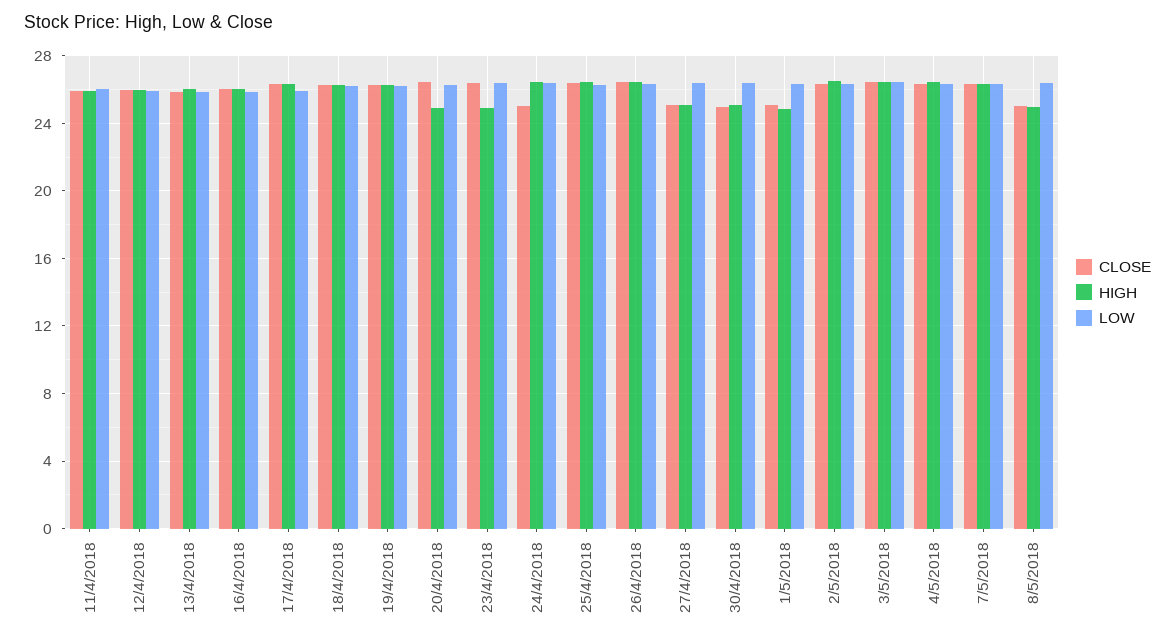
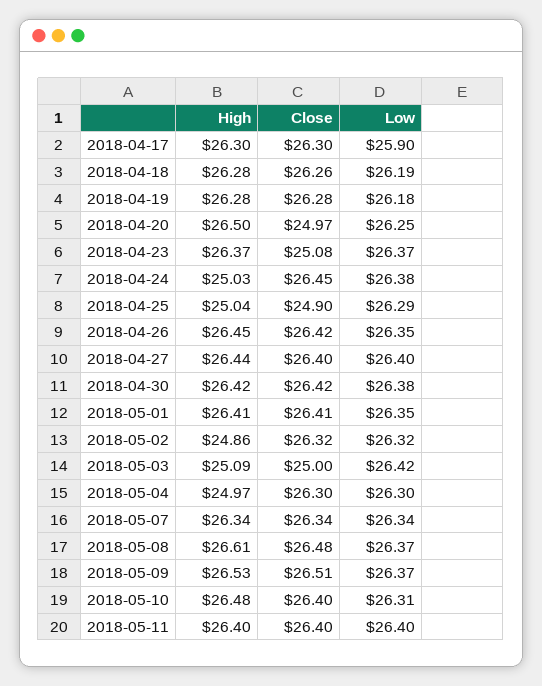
CLOSE, 11/4/2018: 26 -> none
HIGH, 11/4/2018: 26 -> none
LOW, 11/4/2018: 26 -> none
CLOSE, 12/4/2018: 26 -> none
HIGH, 12/4/2018: 26 -> none
LOW, 12/4/2018: 26 -> none
CLOSE, 13/4/2018: 26 -> none
HIGH, 13/4/2018: 26 -> none
LOW, 13/4/2018: 26 -> none
CLOSE, 16/4/2018: 26 -> none
HIGH, 16/4/2018: 26 -> none
LOW, 16/4/2018: 26 -> none
CLOSE, 20/4/2018: 26.5 -> 24.97
HIGH, 20/4/2018: 25 -> 26.5
CLOSE, 23/4/2018: 26.5 -> 25.08
HIGH, 23/4/2018: 25 -> 26.37
CLOSE, 24/4/2018: 25 -> 26.45
HIGH, 24/4/2018: 26.5 -> 25.03
CLOSE, 25/4/2018: 26.5 -> 24.9
HIGH, 25/4/2018: 26.5 -> 25.04
CLOSE, 27/4/2018: 25 -> 26.4
HIGH, 27/4/2018: 25 -> 26.44
CLOSE, 30/4/2018: 25 -> 26.42
HIGH, 30/4/2018: 25 -> 26.42
CLOSE, 1/5/2018: 25 -> 26.41
HIGH, 1/5/2018: 25 -> 26.41
HIGH, 2/5/2018: 26.5 -> 24.86
CLOSE, 3/5/2018: 26.5 -> 25
HIGH, 3/5/2018: 26.5 -> 25.09
HIGH, 4/5/2018: 26.5 -> 24.97
CLOSE, 8/5/2018: 25 -> 26.48
HIGH, 8/5/2018: 25 -> 26.61
HIGH, 2018-05-09: none -> 26.53
CLOSE, 2018-05-09: none -> 26.51
LOW, 2018-05-09: none -> 26.37
HIGH, 2018-05-10: none -> 26.48
CLOSE, 2018-05-10: none -> 26.4
LOW, 2018-05-10: none -> 26.31
HIGH, 2018-05-11: none -> 26.4
CLOSE, 2018-05-11: none -> 26.4
LOW, 2018-05-11: none -> 26.4

